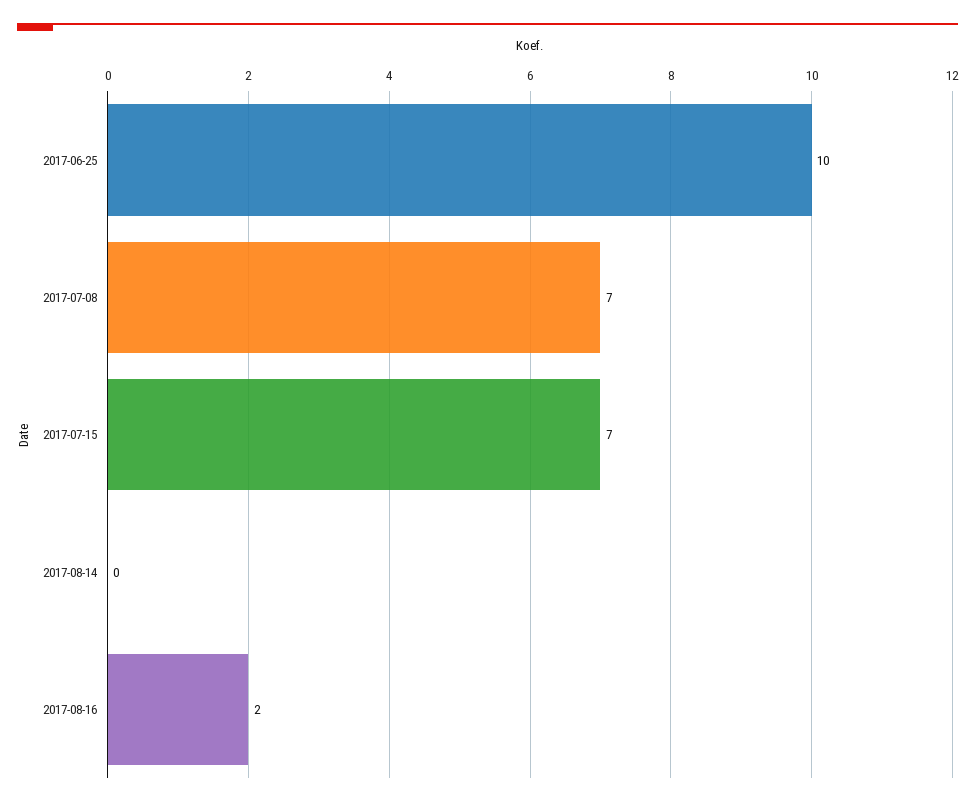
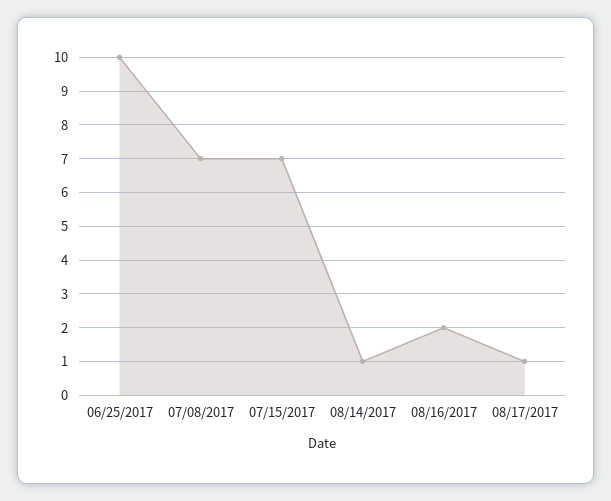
2017-08-14: 0 -> 1
08/17/2017: none -> 1

